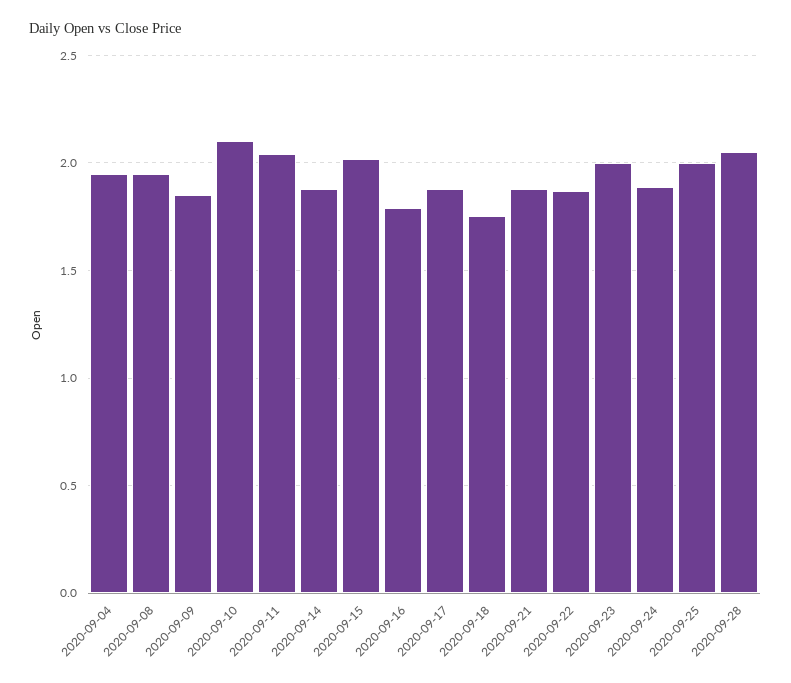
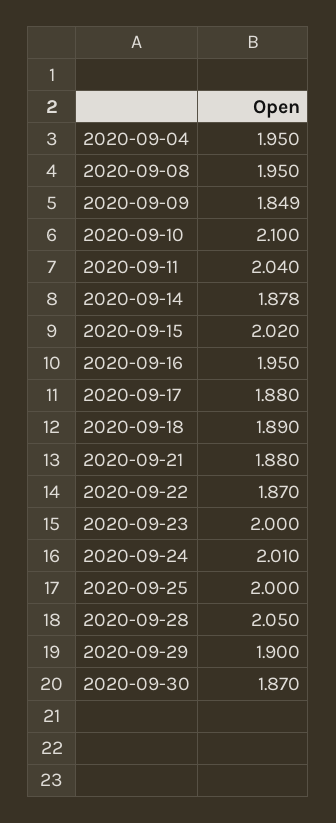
2020-09-16: 1.8 -> 1.95
2020-09-18: 1.75 -> 1.89
2020-09-24: 1.9 -> 2.01
2020-09-29: none -> 1.9
2020-09-30: none -> 1.87

